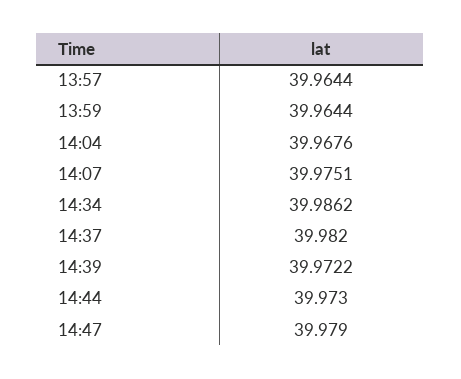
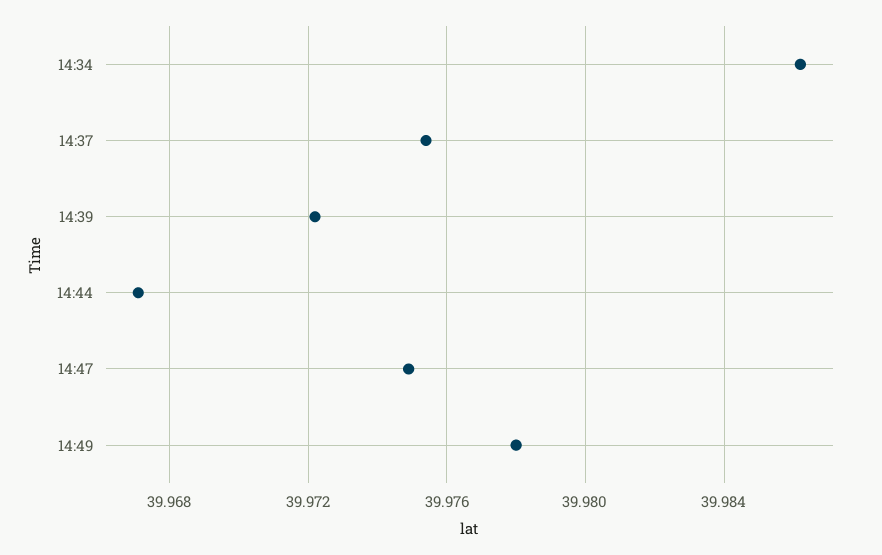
13:57: 39.9644 -> none
13:59: 39.9644 -> none
14:04: 39.9676 -> none
14:07: 39.9751 -> none
14:37: 39.982 -> 39.9755
14:44: 39.973 -> 39.967
14:47: 39.979 -> 39.975
14:49: none -> 39.978

